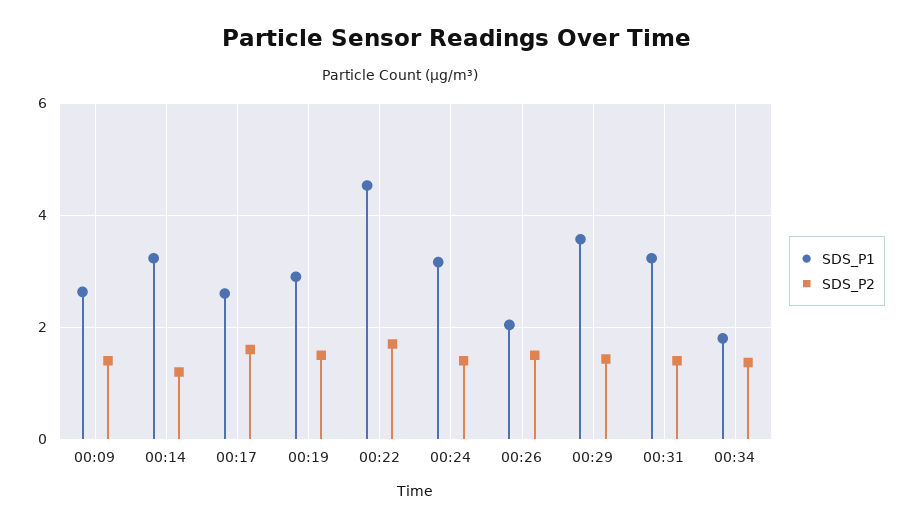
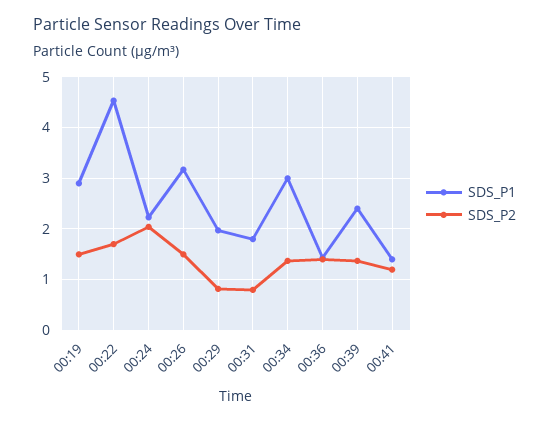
SDS_P1, 00:09: 2.6 -> none
SDS_P2, 00:09: 1.4 -> none
SDS_P1, 00:14: 3.2 -> none
SDS_P2, 00:14: 1.2 -> none
SDS_P1, 00:17: 2.6 -> none
SDS_P2, 00:17: 1.6 -> none
SDS_P1, 00:24: 3.2 -> 2.2
SDS_P2, 00:24: 1.4 -> 2
SDS_P1, 00:26: 2 -> 3.2
SDS_P1, 00:29: 3.6 -> 2
SDS_P2, 00:29: 1.4 -> 0.8
SDS_P1, 00:31: 3.2 -> 1.8
SDS_P2, 00:31: 1.4 -> 0.8
SDS_P1, 00:34: 1.8 -> 3
SDS_P1, 00:36: none -> 1.4
SDS_P2, 00:36: none -> 1.4
SDS_P1, 00:39: none -> 2.4
SDS_P2, 00:39: none -> 1.4
SDS_P1, 00:41: none -> 1.4
SDS_P2, 00:41: none -> 1.2

